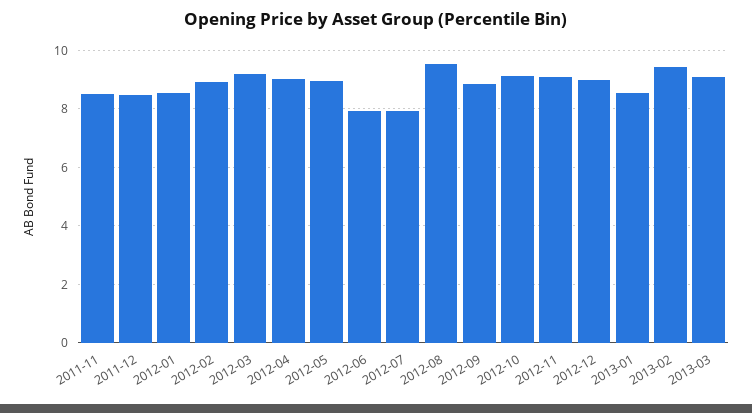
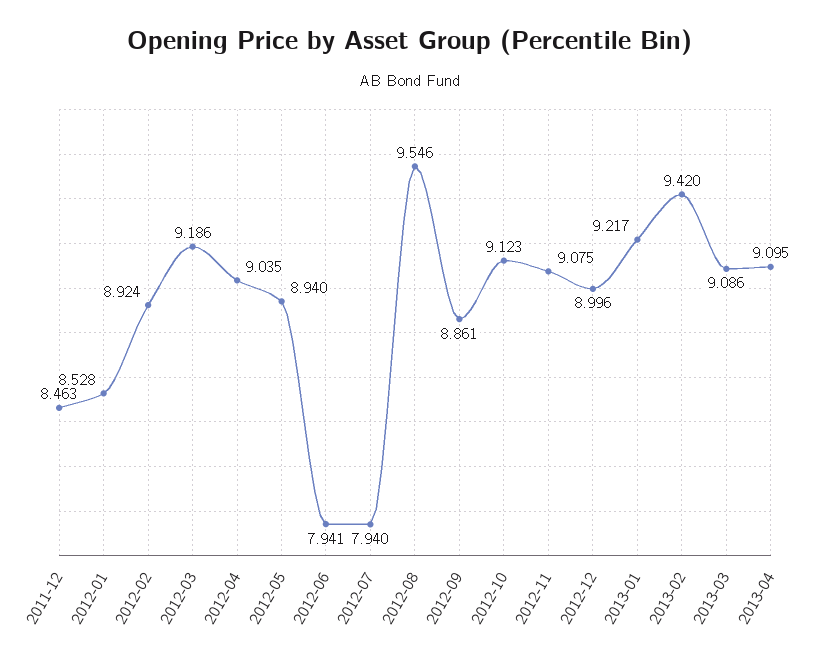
2011-11: 8.5 -> none
2013-01: 8.5 -> 9.217
2013-04: none -> 9.095

